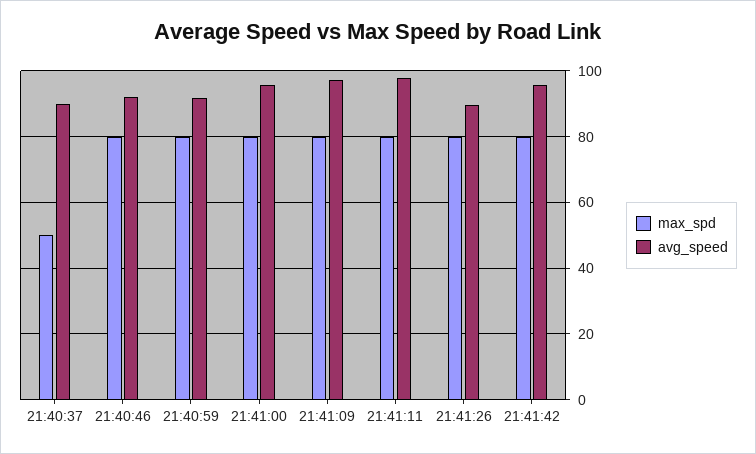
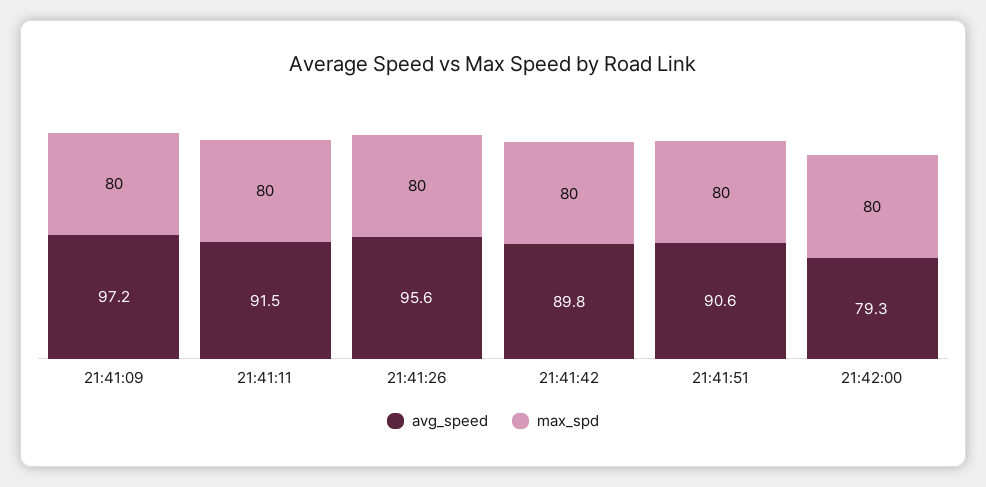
max_spd, 21:40:37: 50 -> none
avg_speed, 21:40:37: 90 -> none
max_spd, 21:40:46: 80 -> none
avg_speed, 21:40:46: 92 -> none
max_spd, 21:40:59: 80 -> none
avg_speed, 21:40:59: 92 -> none
max_spd, 21:41:00: 80 -> none
avg_speed, 21:41:00: 96 -> none
avg_speed, 21:41:11: 98 -> 91.5
avg_speed, 21:41:26: 90 -> 95.6
avg_speed, 21:41:42: 96 -> 89.8
avg_speed, 21:41:51: none -> 90.6
max_spd, 21:41:51: none -> 80
avg_speed, 21:42:00: none -> 79.3
max_spd, 21:42:00: none -> 80

